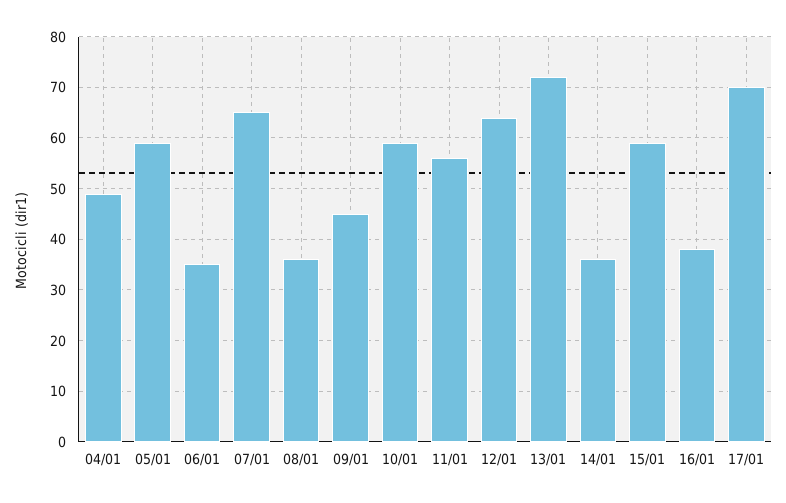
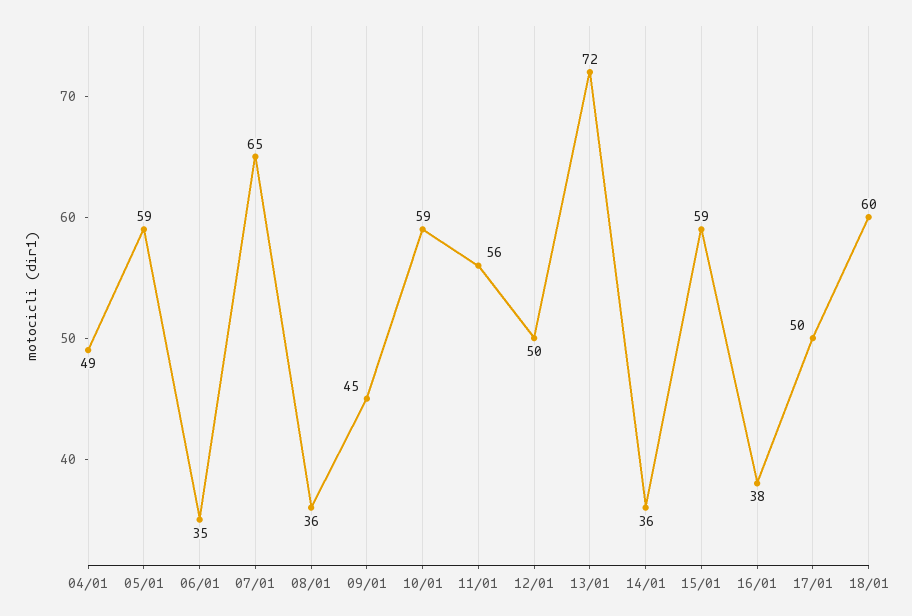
12/01: 65 -> 50
17/01: 70 -> 50
18/01: none -> 60

